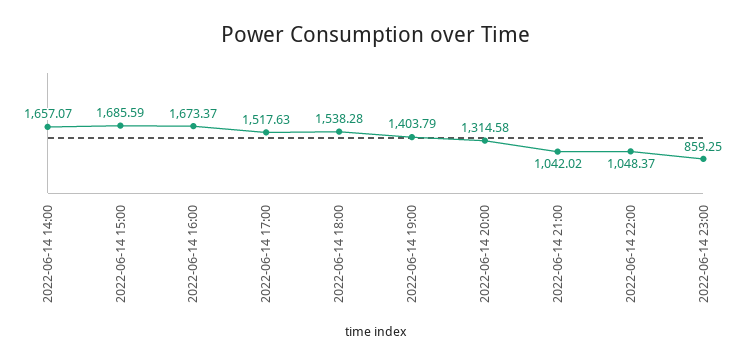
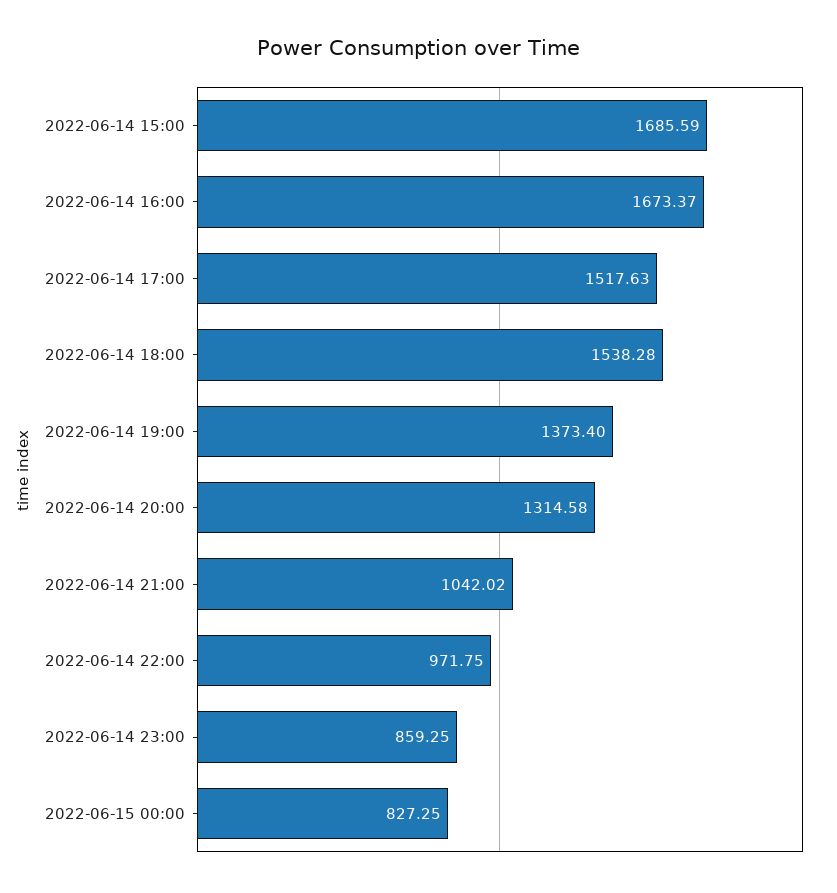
2022-06-14 14:00: 1657.07 -> none
2022-06-14 19:00: 1403.79 -> 1373.4
2022-06-14 22:00: 1048.37 -> 971.75
2022-06-15 00:00: none -> 827.25

